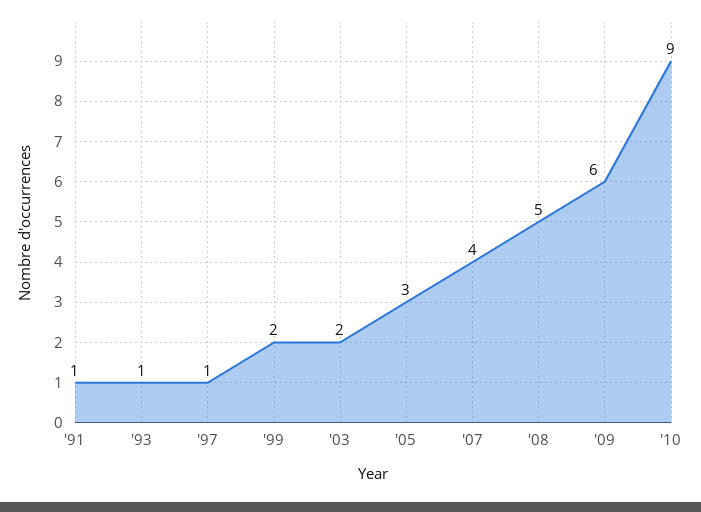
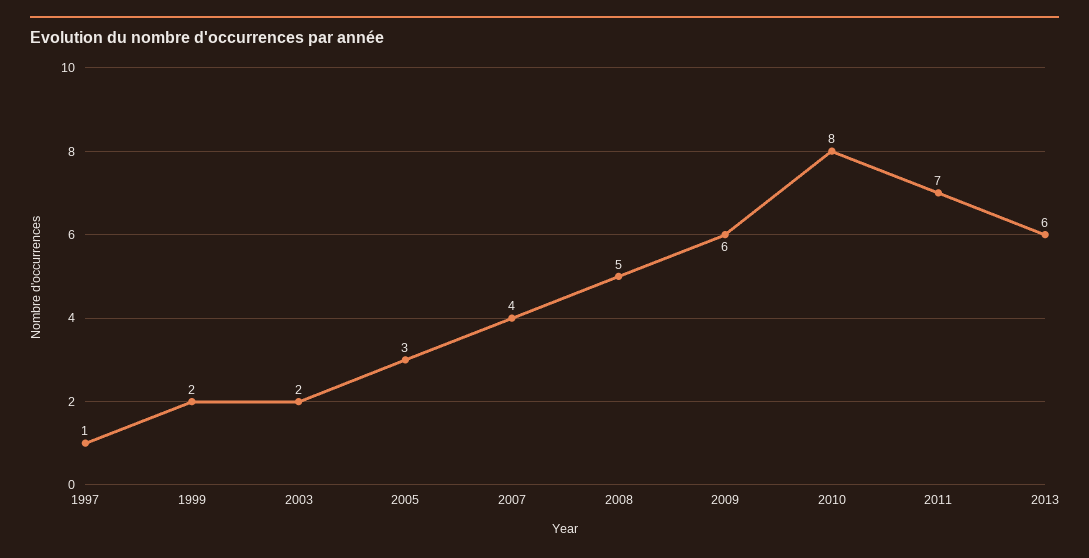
'91: 1 -> none
'93: 1 -> none
'10: 9 -> 8
2011: none -> 7
2013: none -> 6

